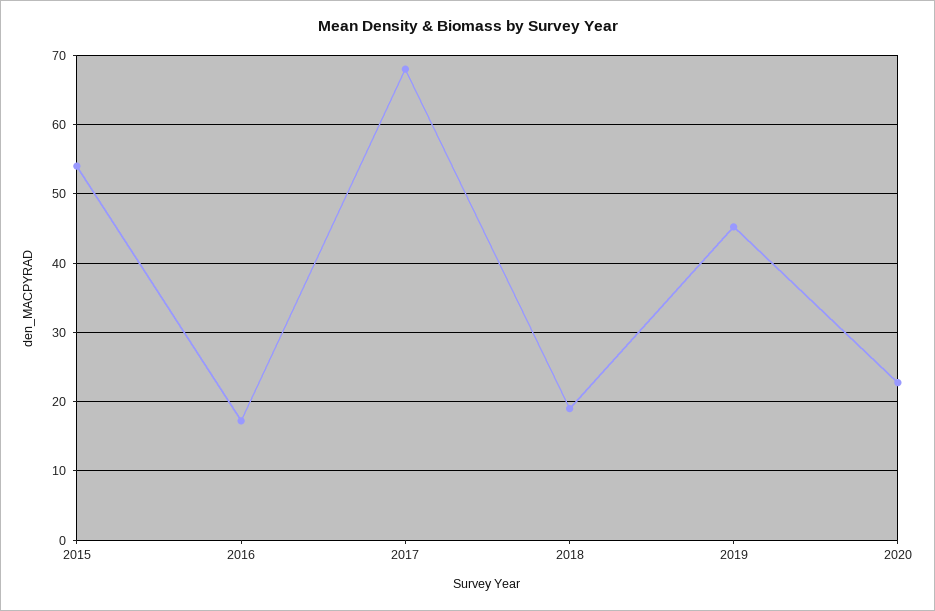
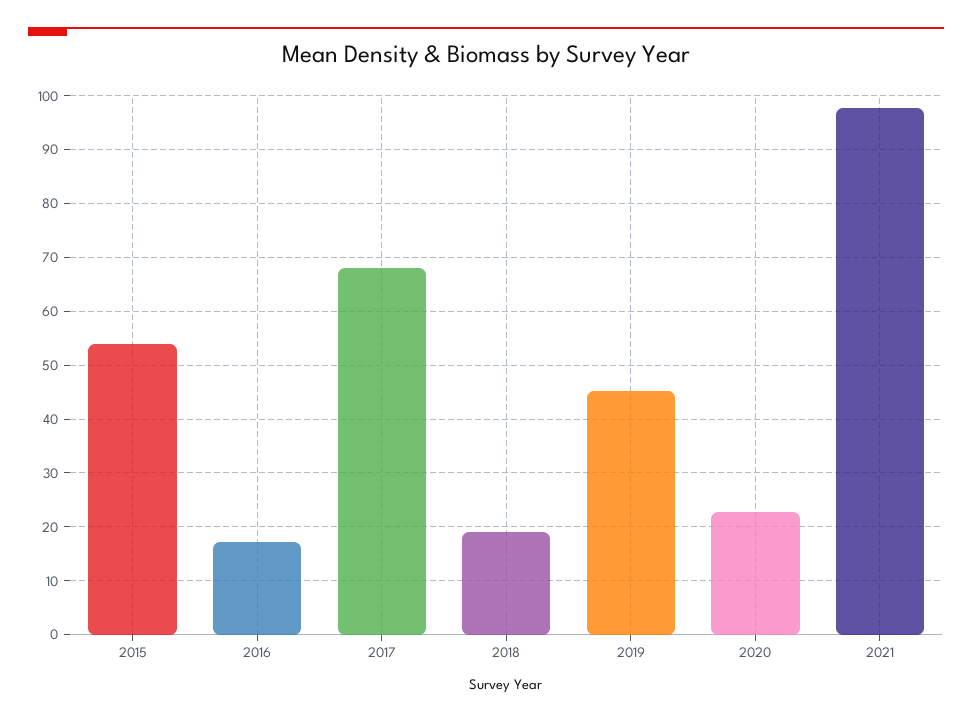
2021: none -> 98

